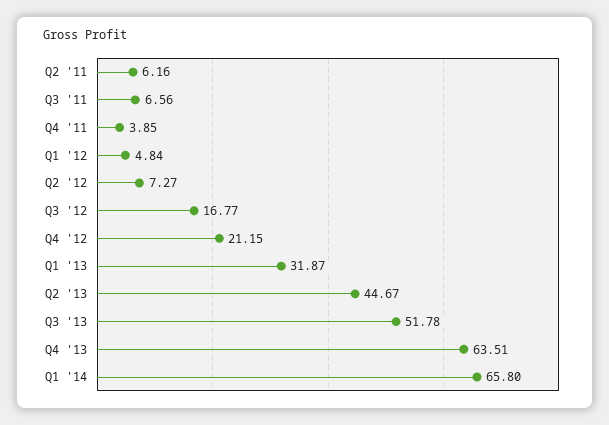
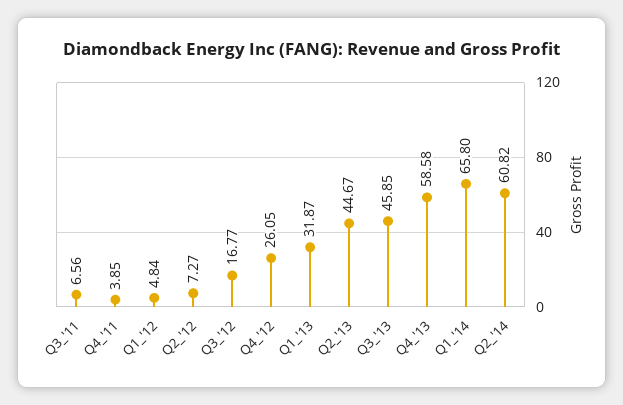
Q2 '11: 6.16 -> none
Q4 '12: 21.15 -> 26.05
Q3 '13: 51.78 -> 45.85
Q4 '13: 63.51 -> 58.58
Q2_'14: none -> 60.82

